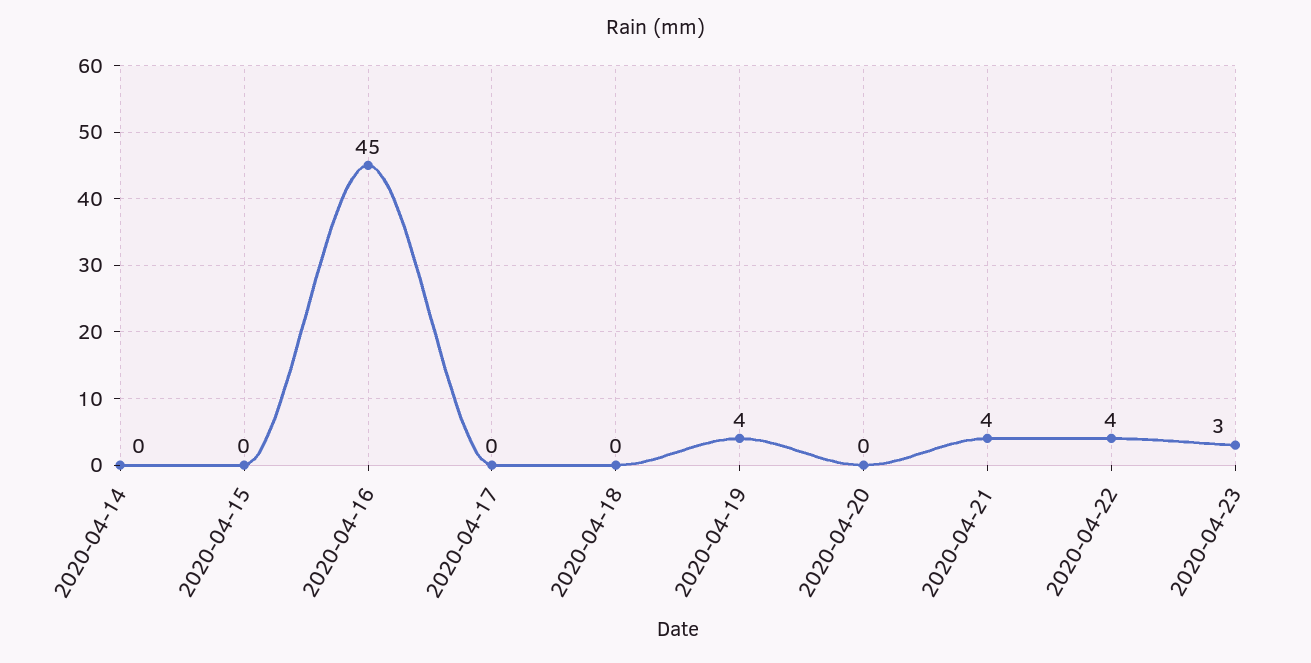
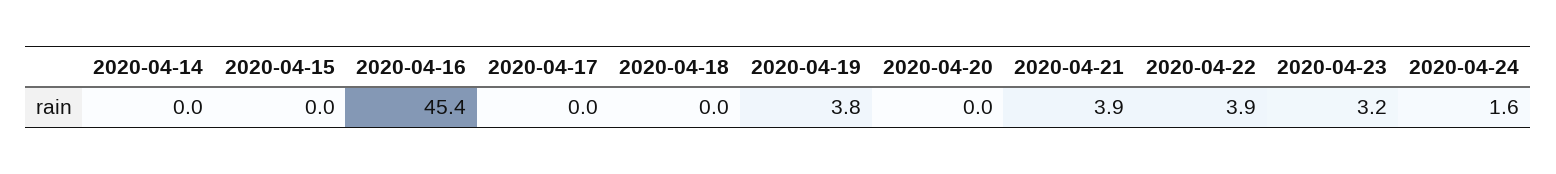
2020-04-24: none -> 1.6

